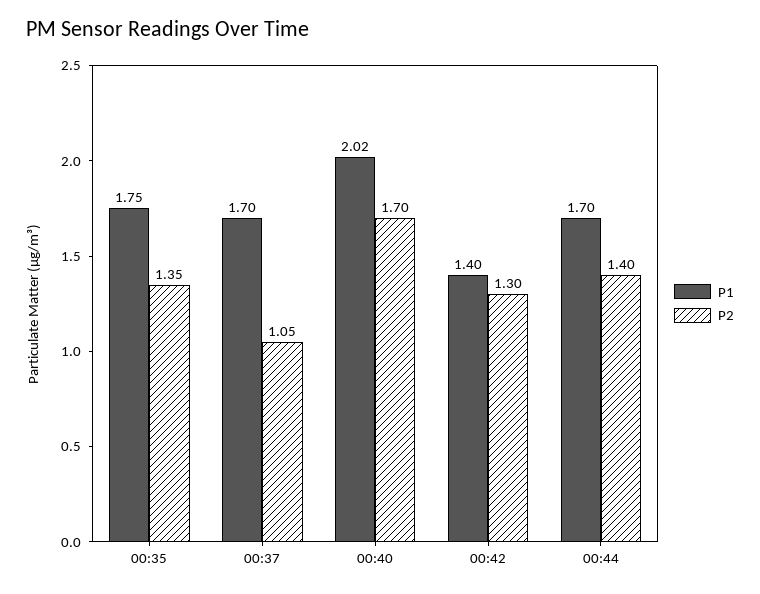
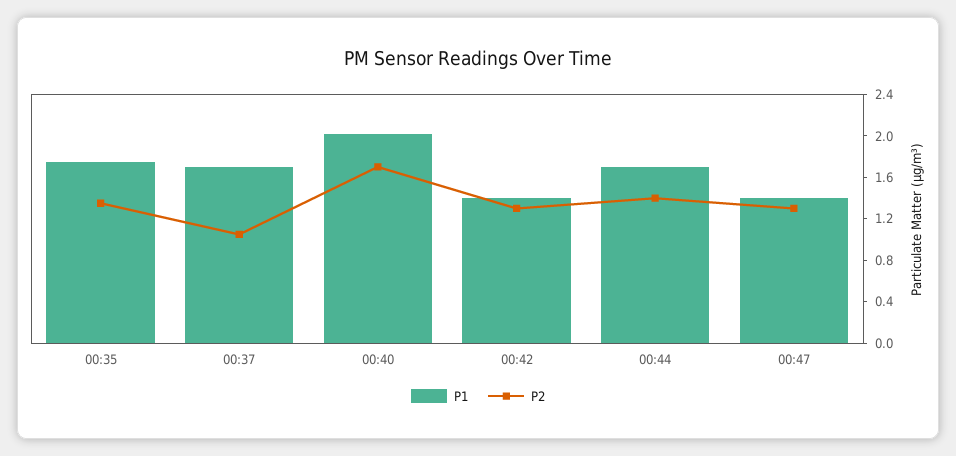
P1, 00:47: none -> 1.4
P2, 00:47: none -> 1.3

